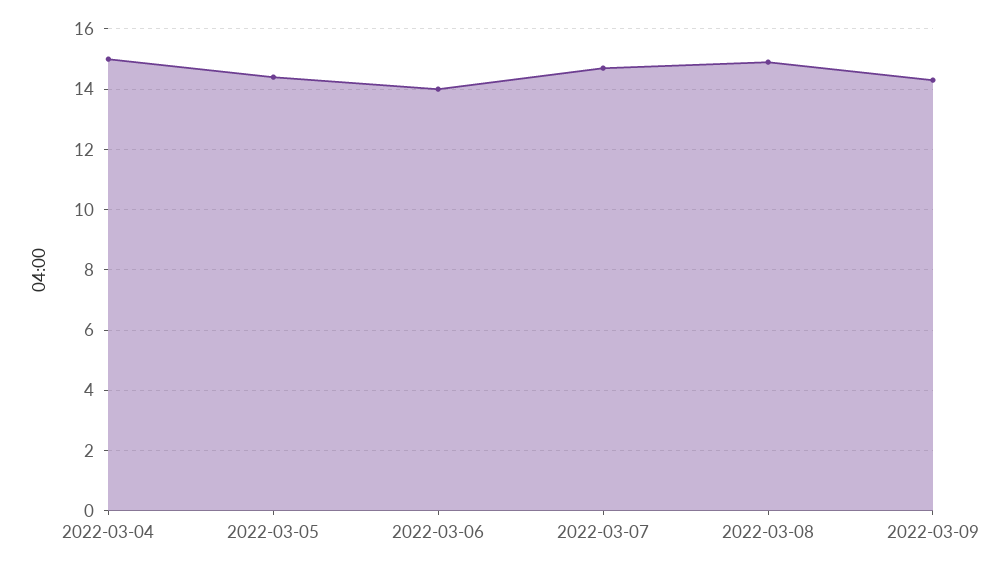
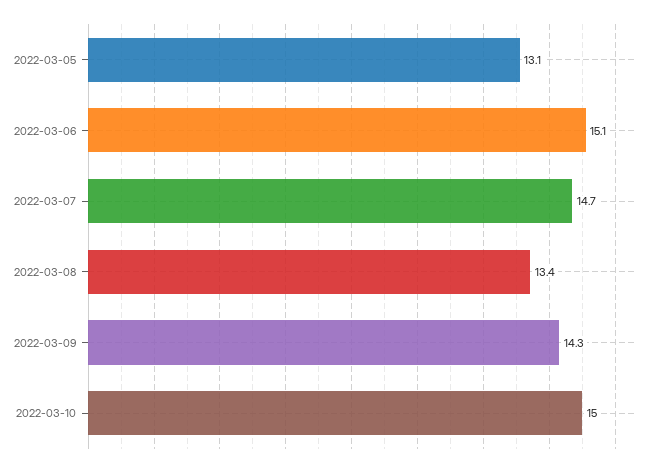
2022-03-04: 15 -> none
2022-03-05: 14.5 -> 13.1
2022-03-06: 14 -> 15.1
2022-03-08: 15 -> 13.4
2022-03-10: none -> 15

